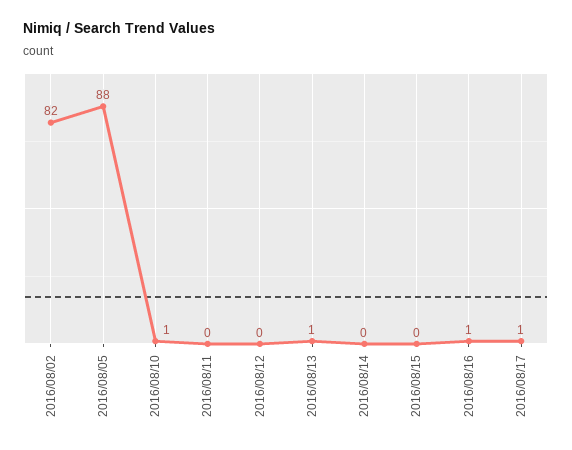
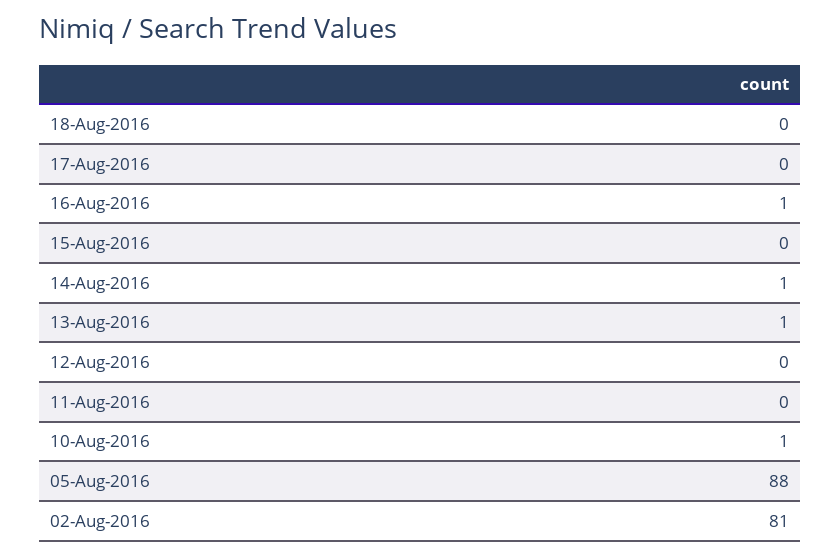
2016/08/02: 82 -> 81
2016/08/14: 0 -> 1
2016/08/17: 1 -> 0
18-Aug-2016: none -> 0

